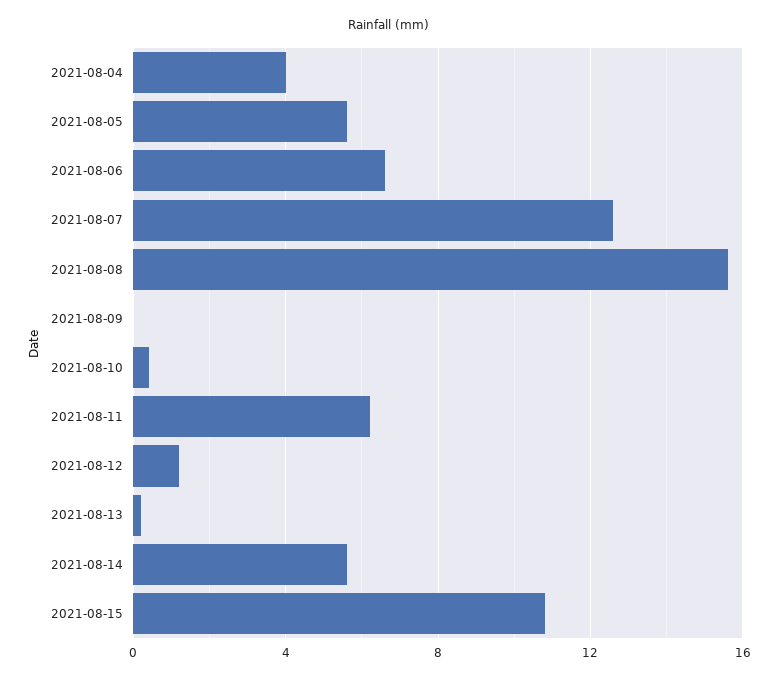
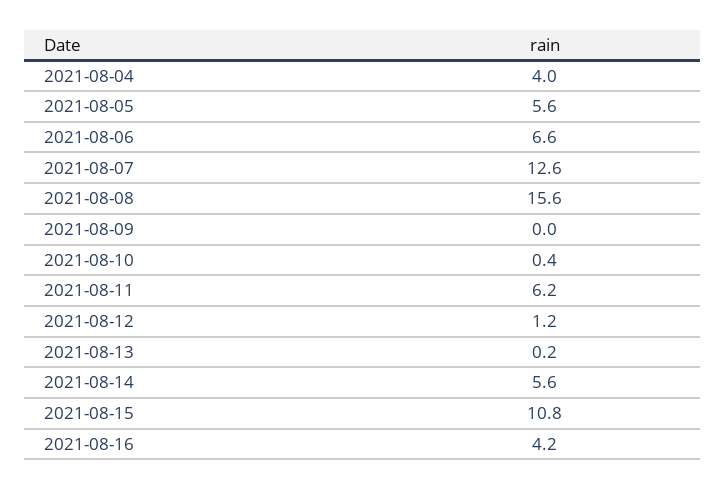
2021-08-16: none -> 4.2

